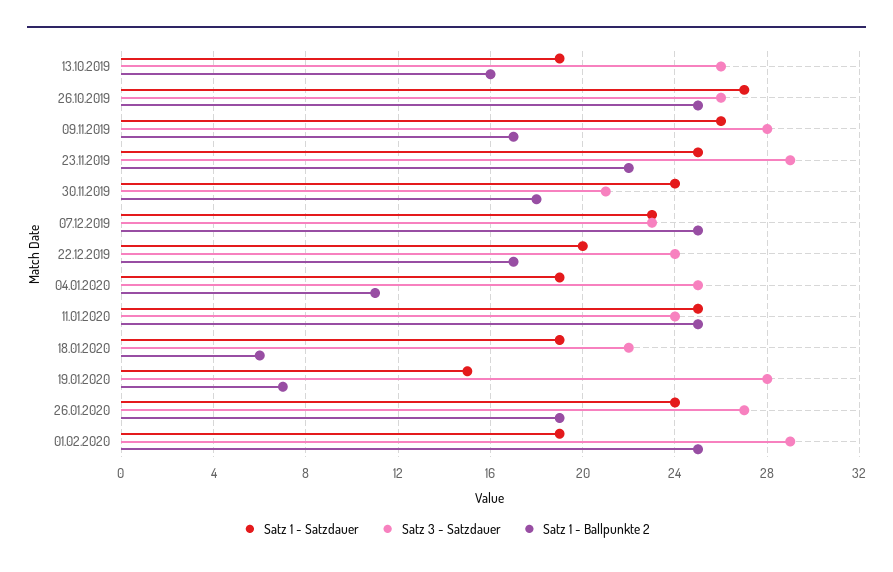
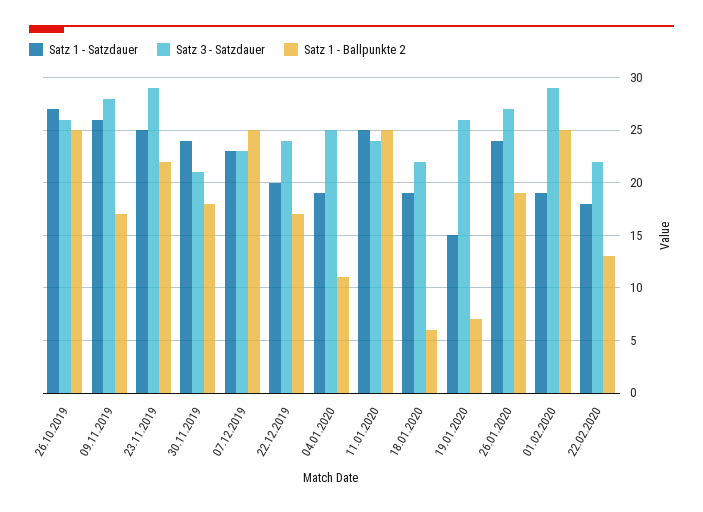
Satz 1 - Satzdauer, 13.10.2019: 19 -> none
Satz 3 - Satzdauer, 13.10.2019: 26 -> none
Satz 1 - Ballpunkte 2, 13.10.2019: 16 -> none
Satz 3 - Satzdauer, 19.01.2020: 28 -> 26
Satz 1 - Satzdauer, 22.02.2020: none -> 18
Satz 3 - Satzdauer, 22.02.2020: none -> 22
Satz 1 - Ballpunkte 2, 22.02.2020: none -> 13

